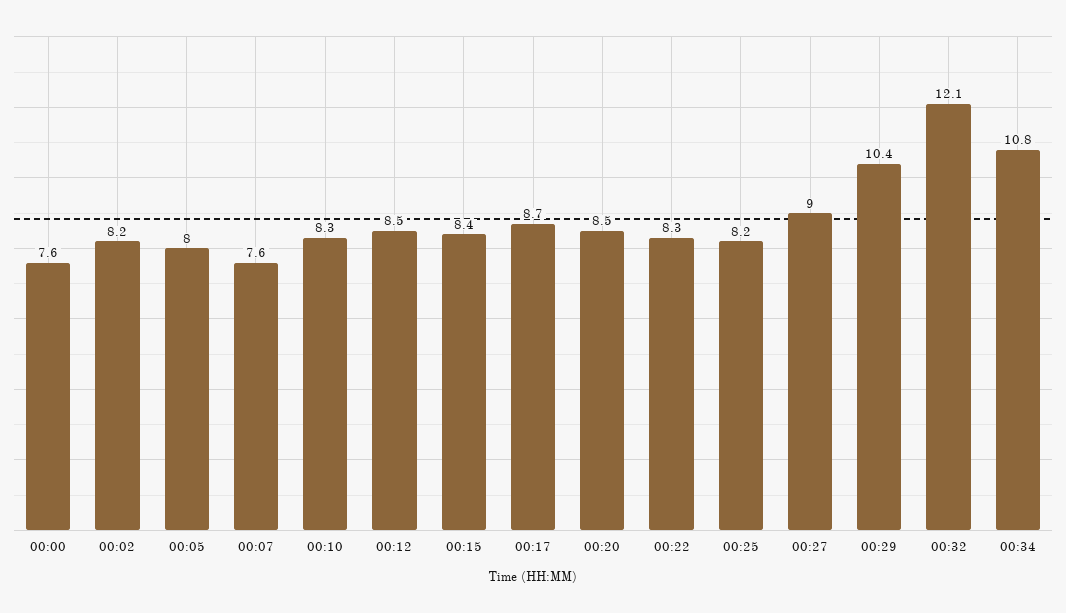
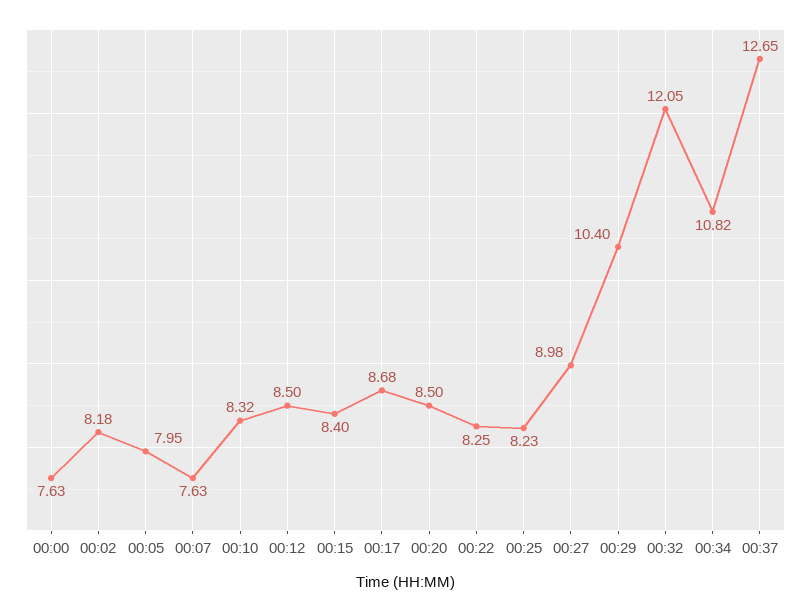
00:37: none -> 12.65

